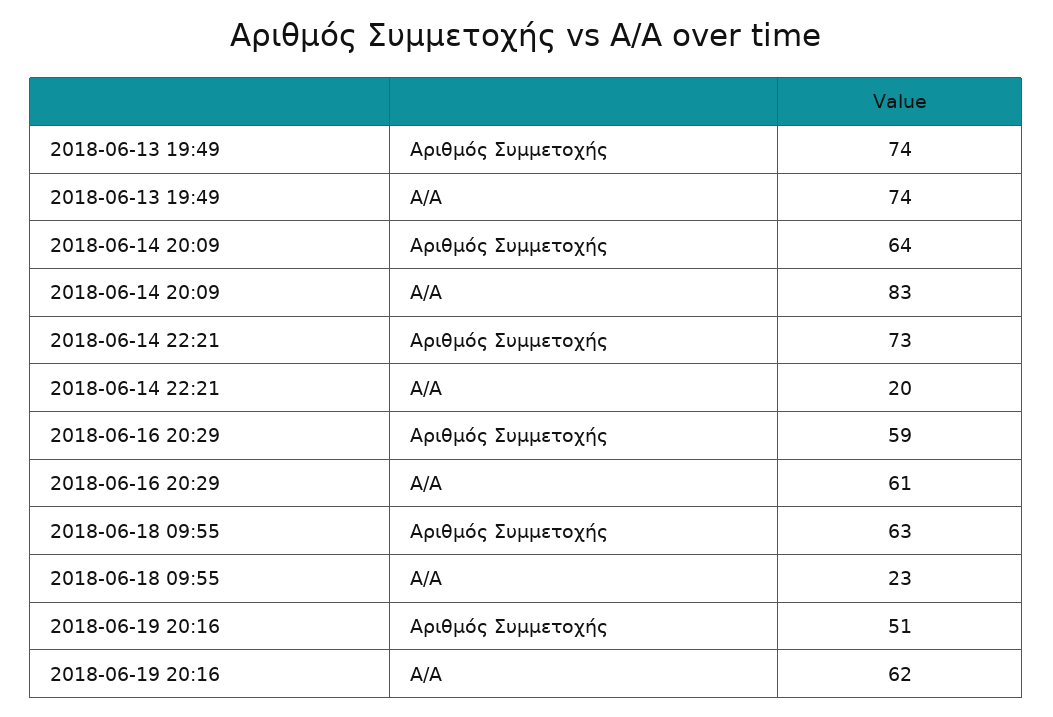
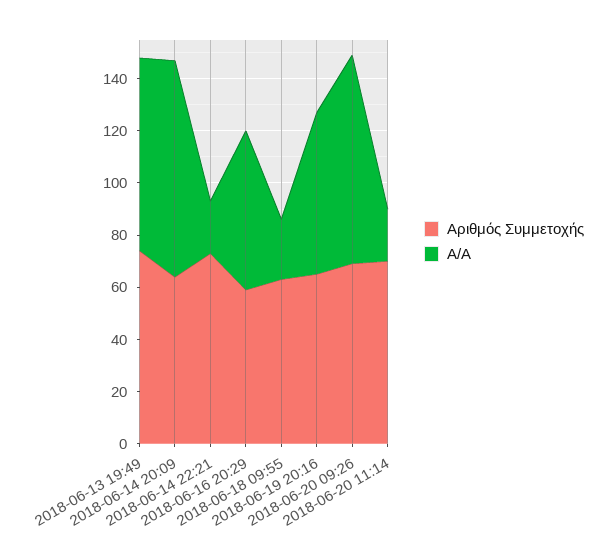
Αριθμός Συμμετοχής, 2018-06-19 20:16: 51 -> 65
Αριθμός Συμμετοχής, 2018-06-20 09:26: none -> 70
Α/Α, 2018-06-20 09:26: none -> 80
Αριθμός Συμμετοχής, 2018-06-20 11:14: none -> 70
Α/Α, 2018-06-20 11:14: none -> 20

